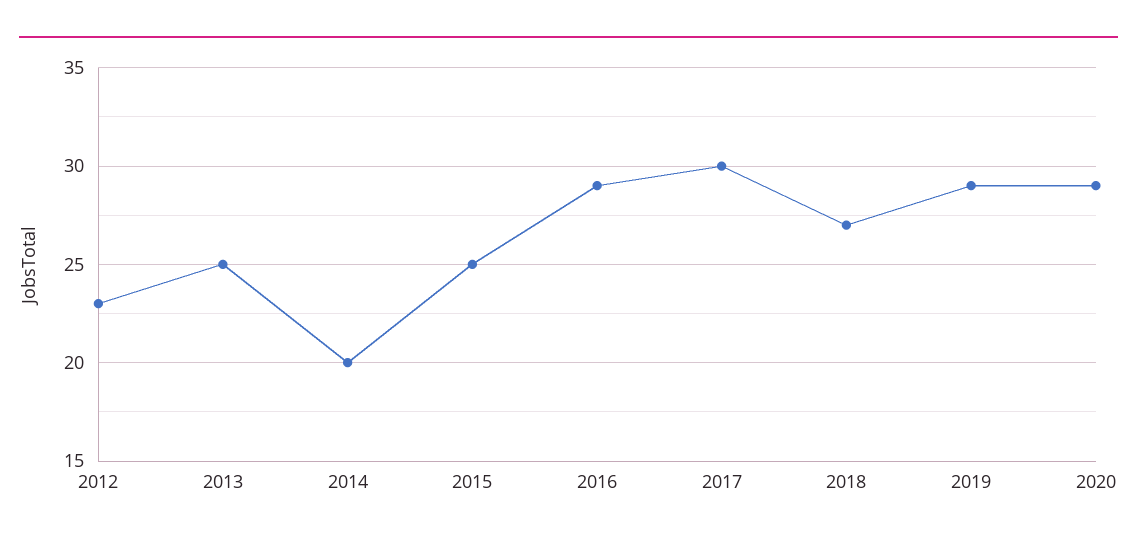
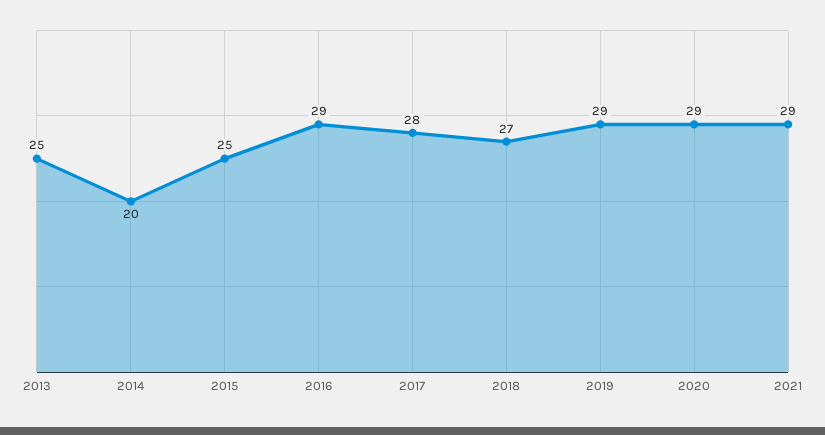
2012: 23 -> none
2017: 30 -> 28
2021: none -> 29

